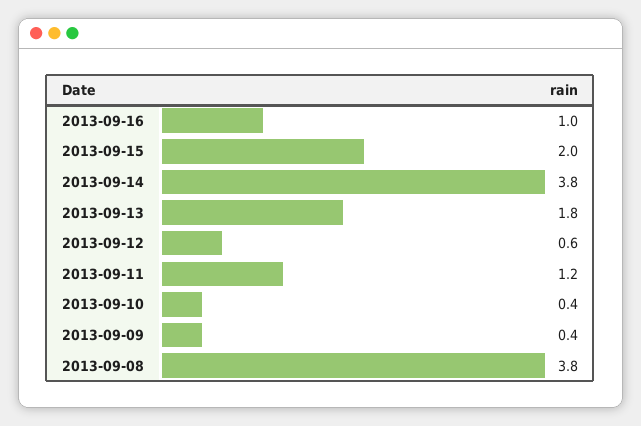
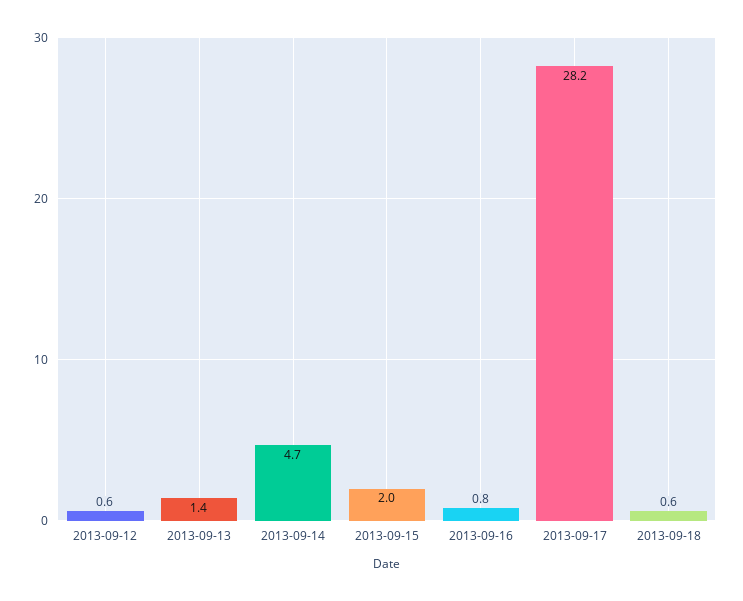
2013-09-16: 1 -> 0.8
2013-09-14: 3.8 -> 4.7
2013-09-13: 1.8 -> 1.4
2013-09-11: 1.2 -> none
2013-09-10: 0.4 -> none
2013-09-09: 0.4 -> none
2013-09-08: 3.8 -> none
2013-09-17: none -> 28.2
2013-09-18: none -> 0.6

